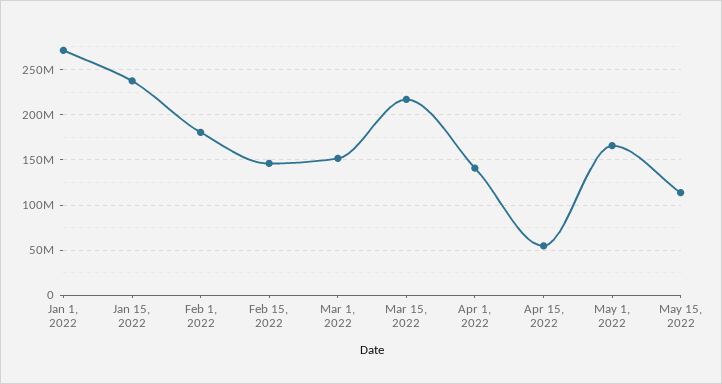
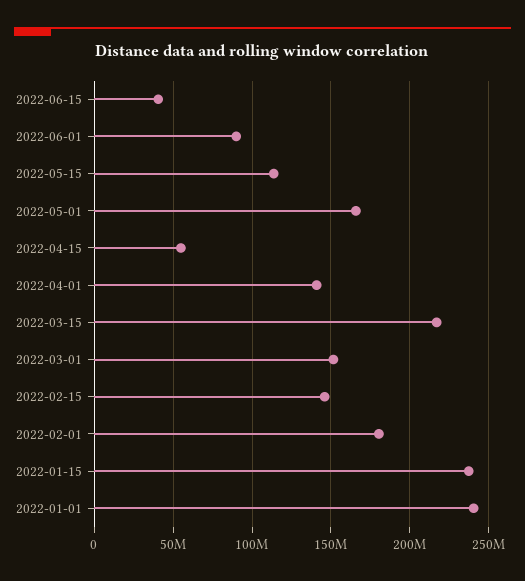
Jan 1, 2022: 270000000 -> 240000000
2022-06-15: none -> 40000000
2022-06-01: none -> 90000000

